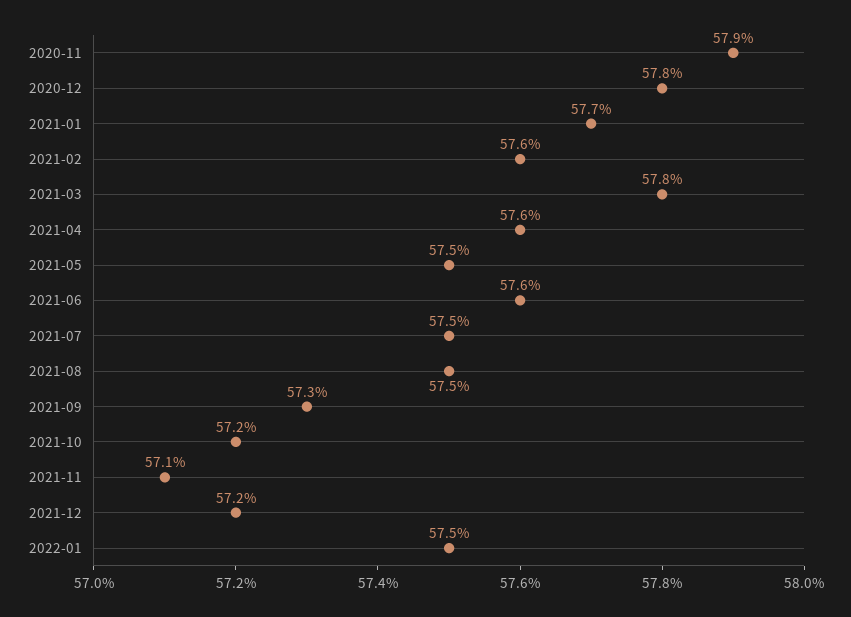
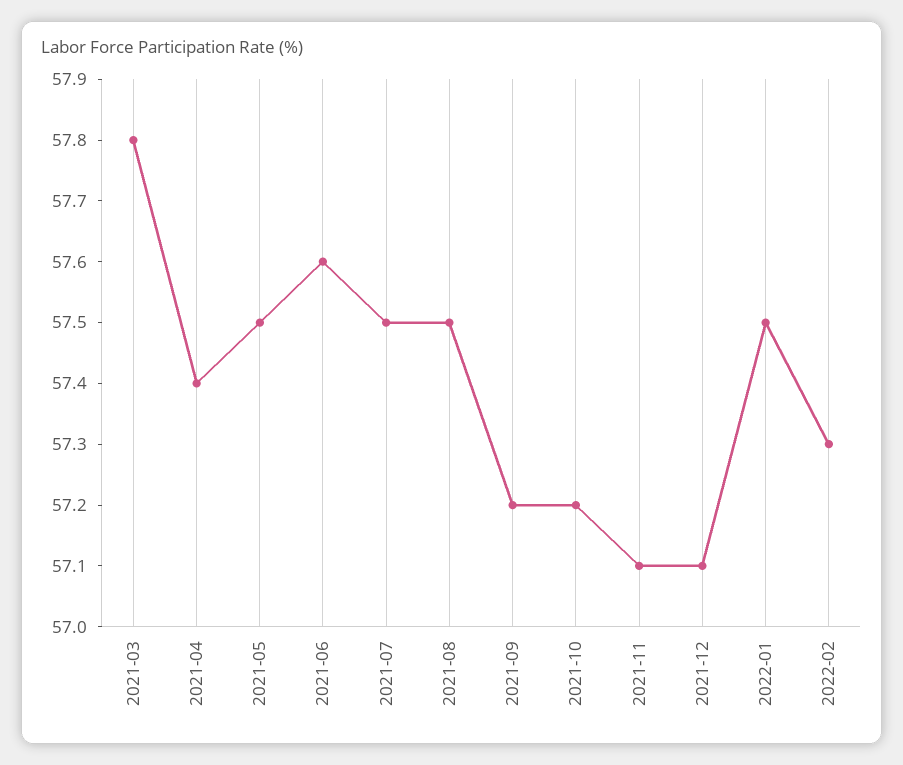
2020-11: 57.9 -> none
2020-12: 57.8 -> none
2021-01: 57.7 -> none
2021-02: 57.6 -> none
2021-04: 57.6 -> 57.4
2021-09: 57.3 -> 57.2
2021-12: 57.2 -> 57.1
2022-02: none -> 57.3

